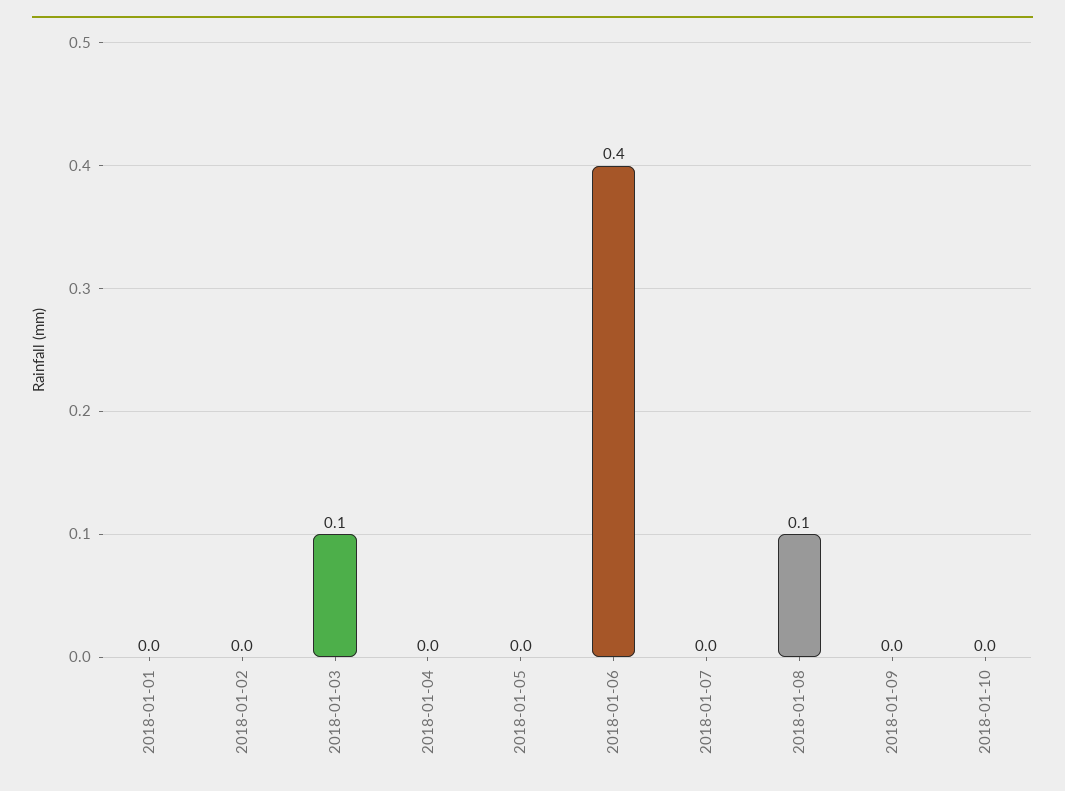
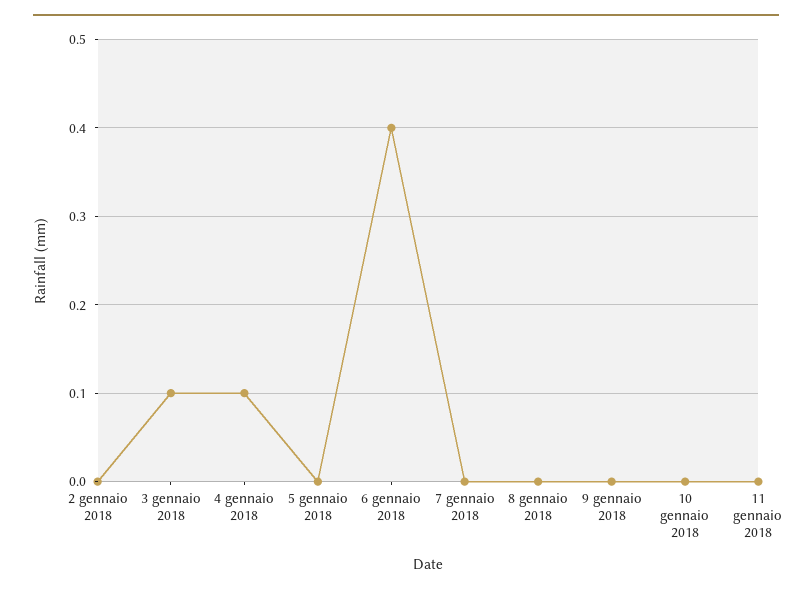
2018-01-01: 0 -> none
2018-01-04: 0 -> 0.1
2018-01-08: 0.1 -> 0
11 gennaio 2018: none -> 0

